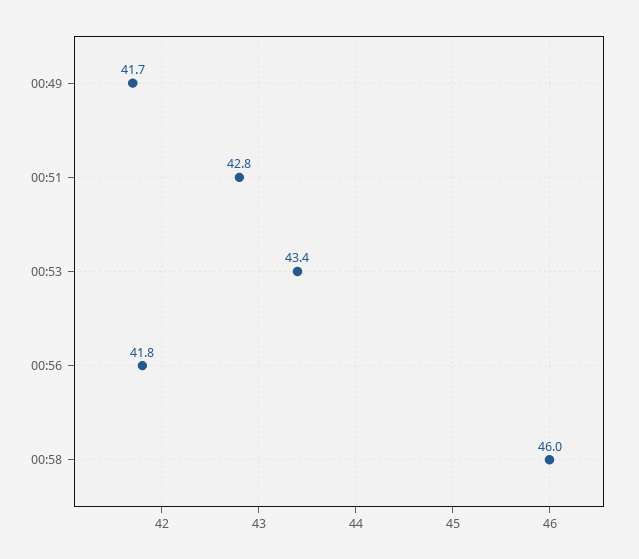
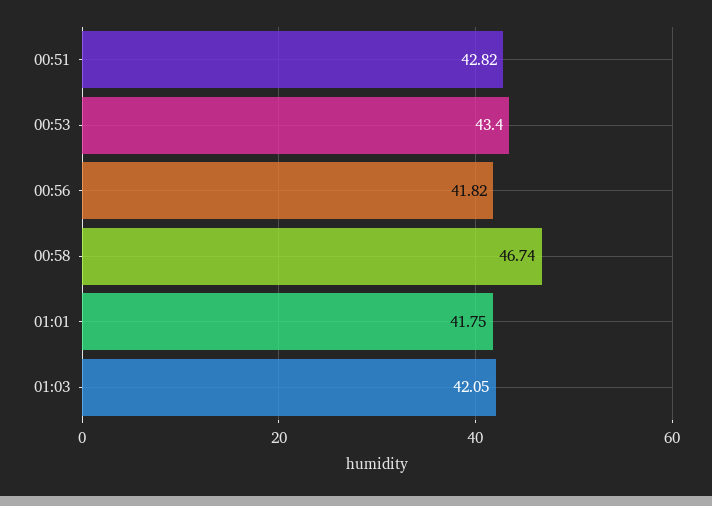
00:49: 41.7 -> none
00:58: 46 -> 46.74
01:01: none -> 41.75
01:03: none -> 42.05

